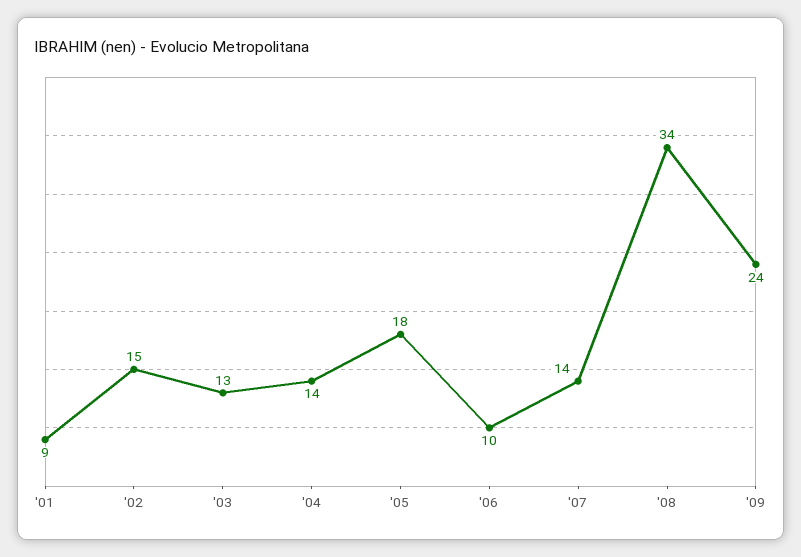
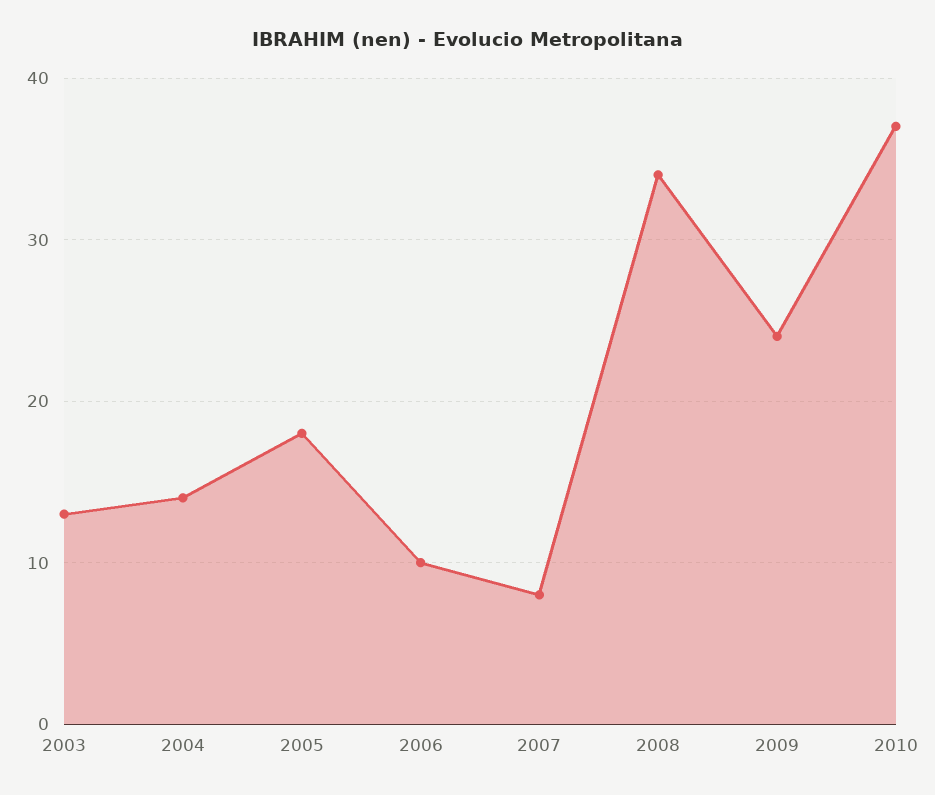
'01: 9 -> none
'02: 15 -> none
'07: 14 -> 8
2010: none -> 37

